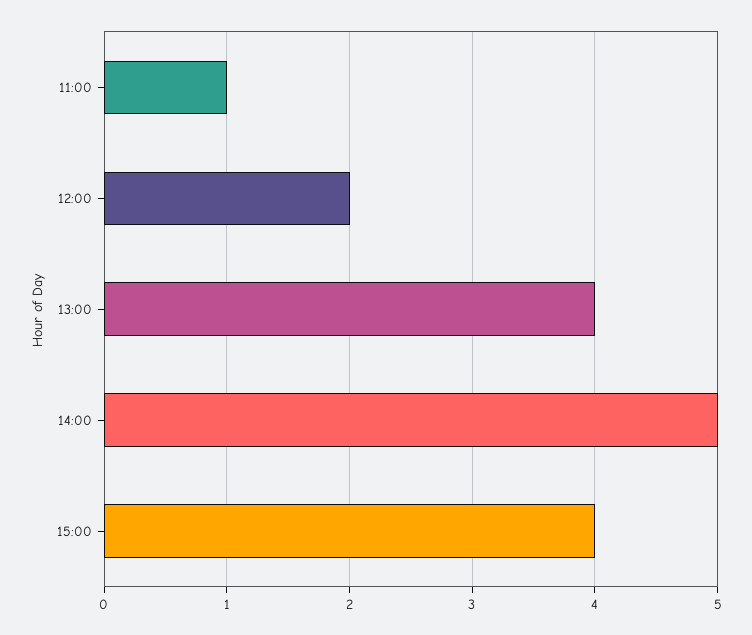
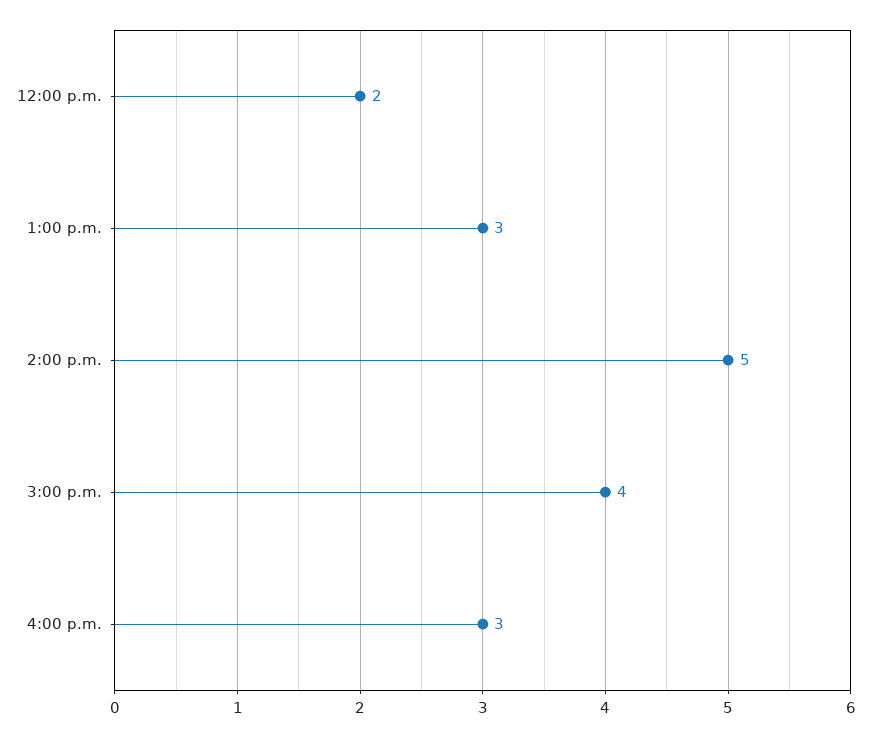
11:00: 1 -> none
13:00: 4 -> 3
4:00 p.m.: none -> 3

